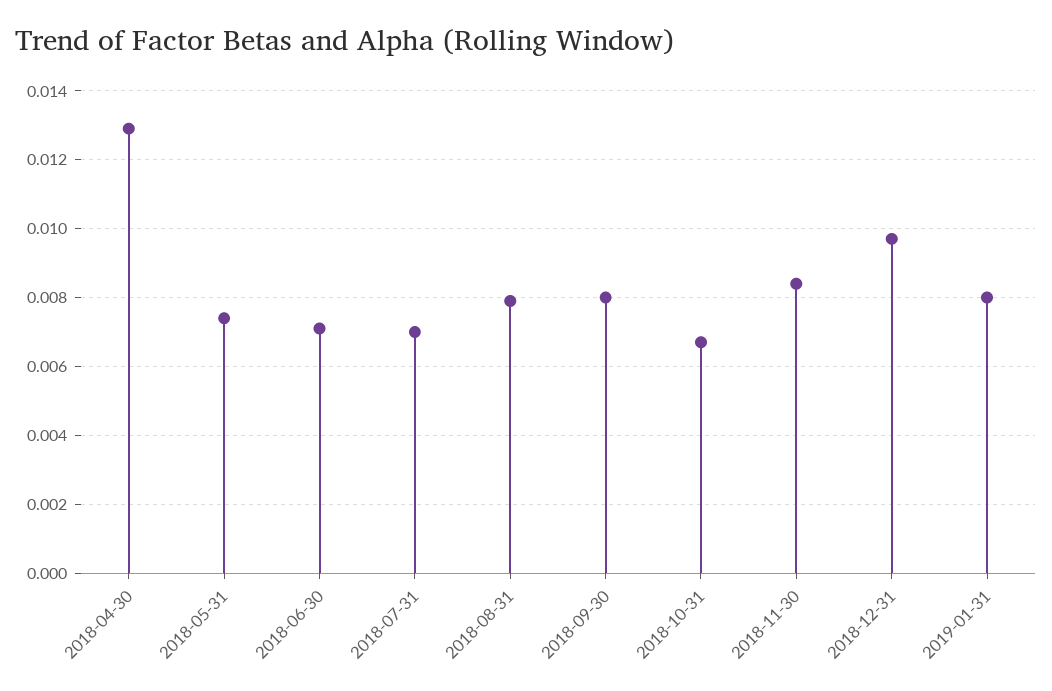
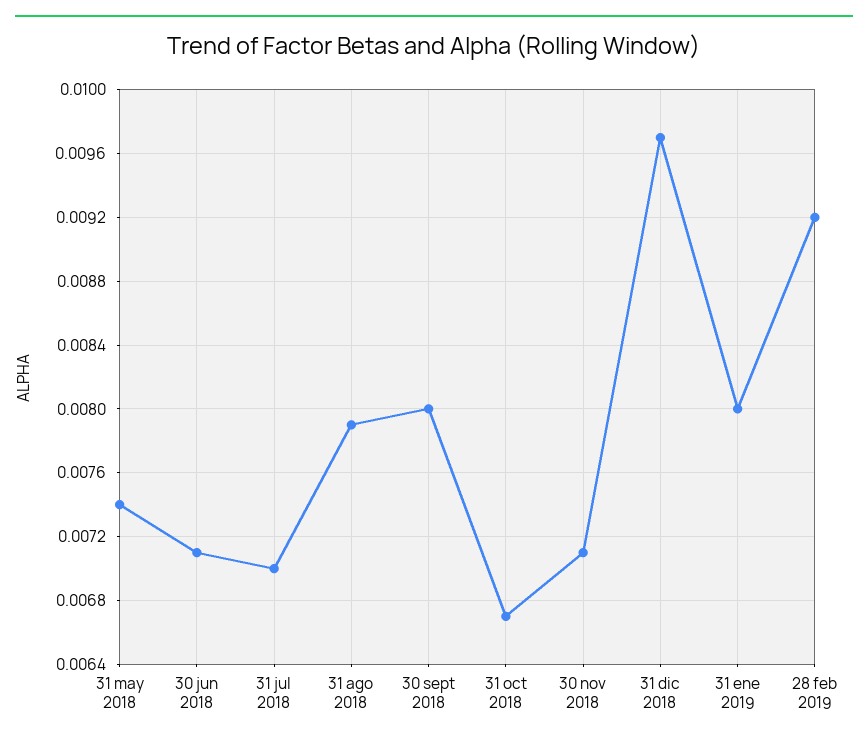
2018-04-30: 0.013 -> none
2018-11-30: 0.0085 -> 0.0071
28 feb 2019: none -> 0.0092

